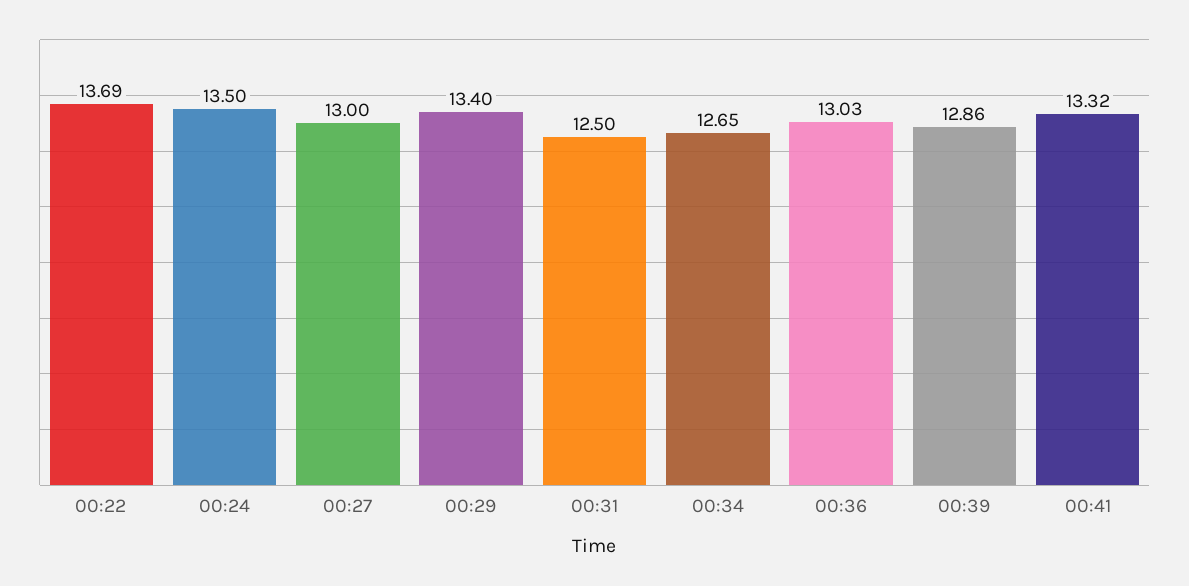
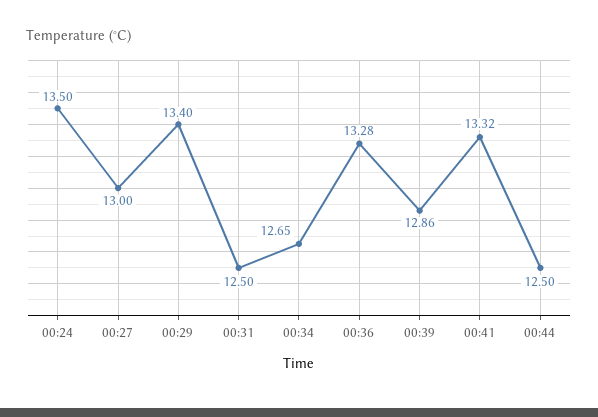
00:22: 13.69 -> none
00:36: 13.03 -> 13.28
00:44: none -> 12.5

